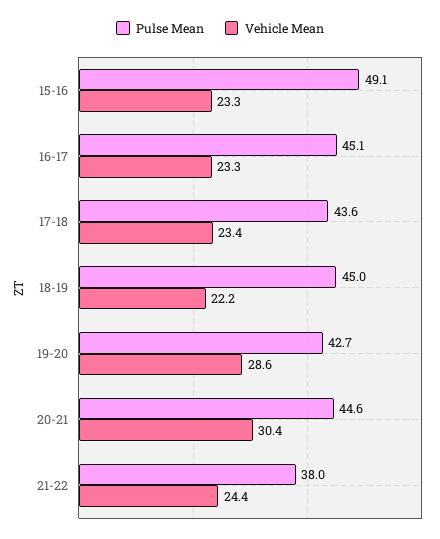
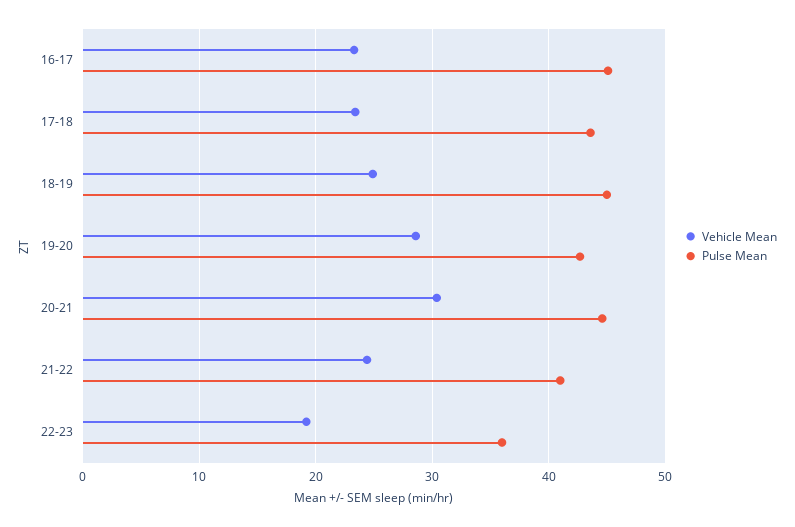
Pulse Mean, 15-16: 49.1 -> none
Vehicle Mean, 15-16: 23.3 -> none
Vehicle Mean, 18-19: 22.2 -> 25
Pulse Mean, 21-22: 38 -> 41
Vehicle Mean, 22-23: none -> 19
Pulse Mean, 22-23: none -> 36

